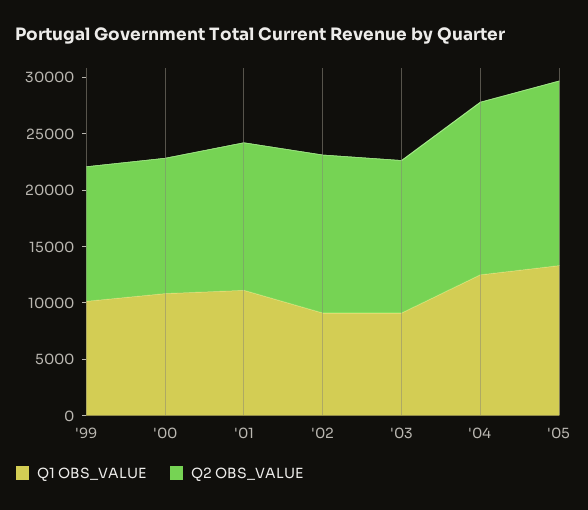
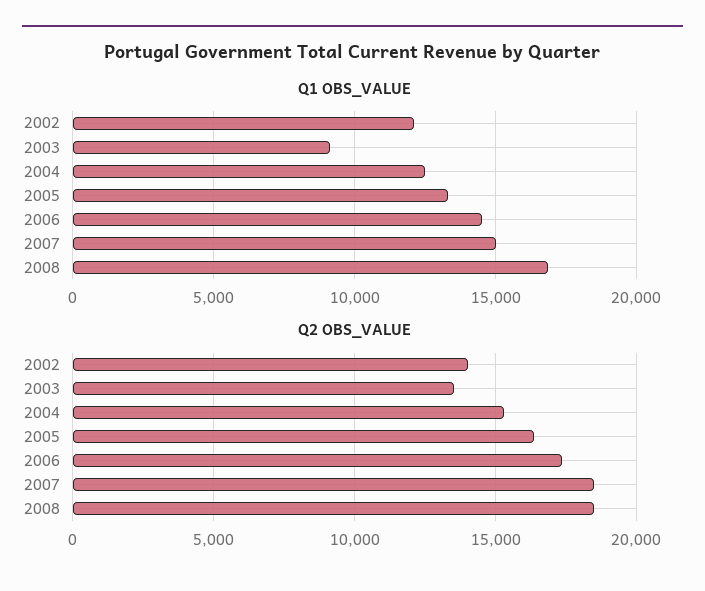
Q1 OBS_VALUE, '99: 10000 -> none
Q2 OBS_VALUE, '99: 12000 -> none
Q1 OBS_VALUE, '00: 11000 -> none
Q2 OBS_VALUE, '00: 12000 -> none
Q1 OBS_VALUE, '01: 11000 -> none
Q2 OBS_VALUE, '01: 13000 -> none
Q1 OBS_VALUE, '02: 9000 -> 12000
Q1 OBS_VALUE, 2006: none -> 14500
Q1 OBS_VALUE, 2007: none -> 15000
Q1 OBS_VALUE, 2008: none -> 17000
Q2 OBS_VALUE, 2006: none -> 17500
Q2 OBS_VALUE, 2007: none -> 18500
Q2 OBS_VALUE, 2008: none -> 18500

